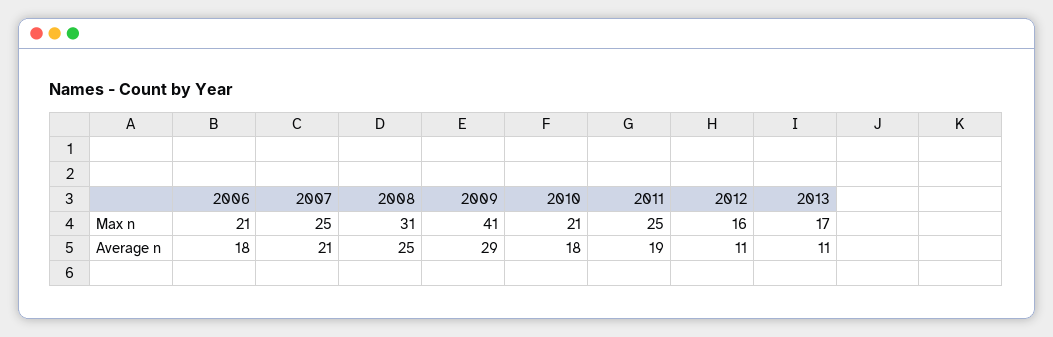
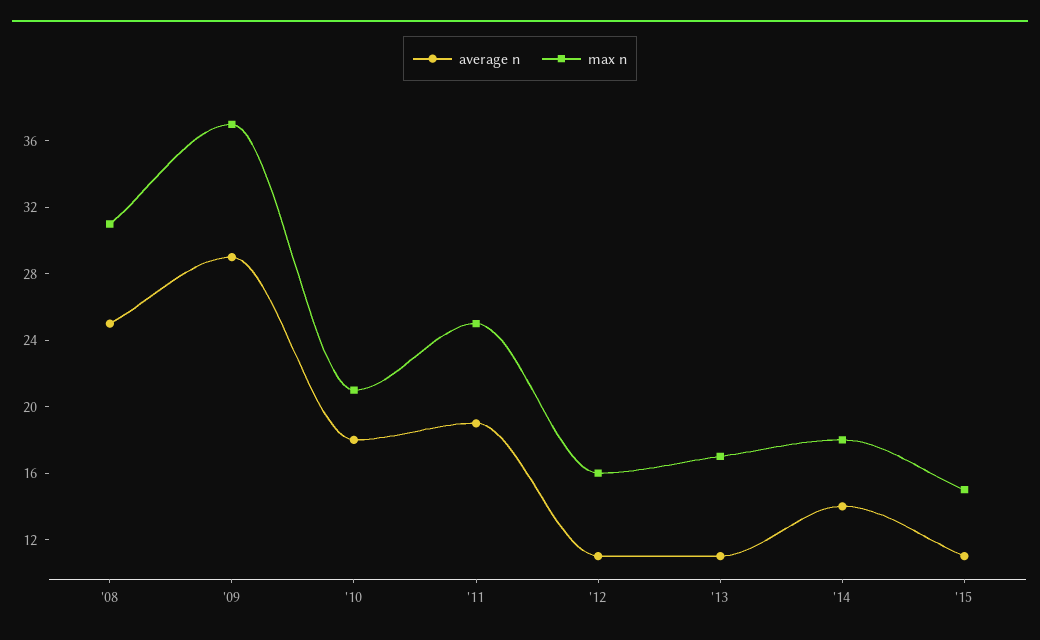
Max n, 2006: 21 -> none
Max n, 2007: 25 -> none
Max n, 2009: 41 -> 37
Average n, 2006: 18 -> none
Average n, 2007: 21 -> none
Average n, '14: none -> 14
Max n, '14: none -> 18
Average n, '15: none -> 11
Max n, '15: none -> 15

